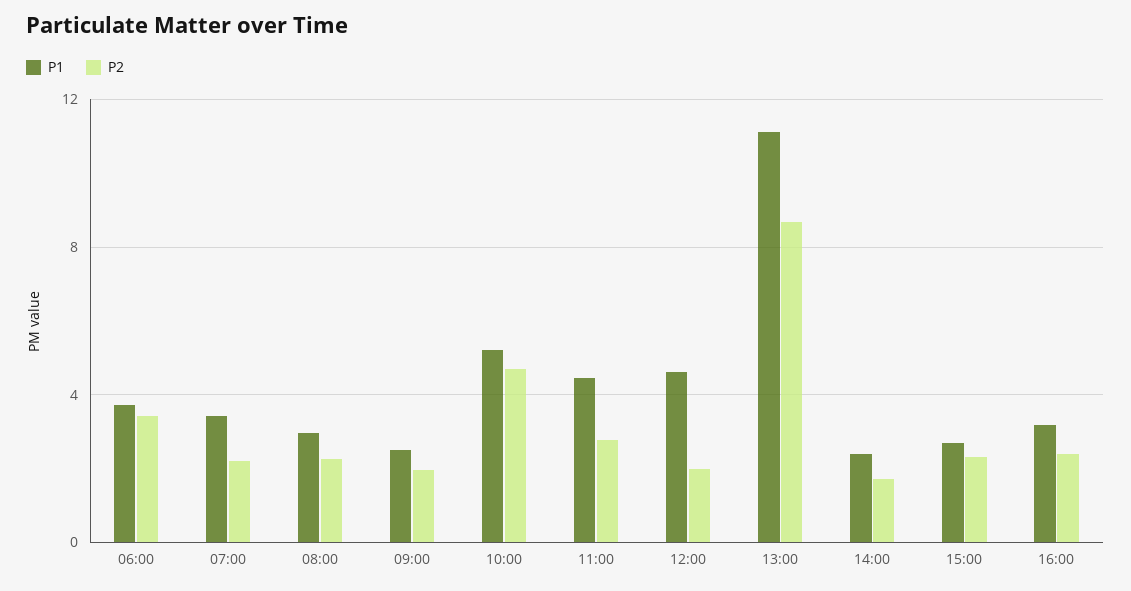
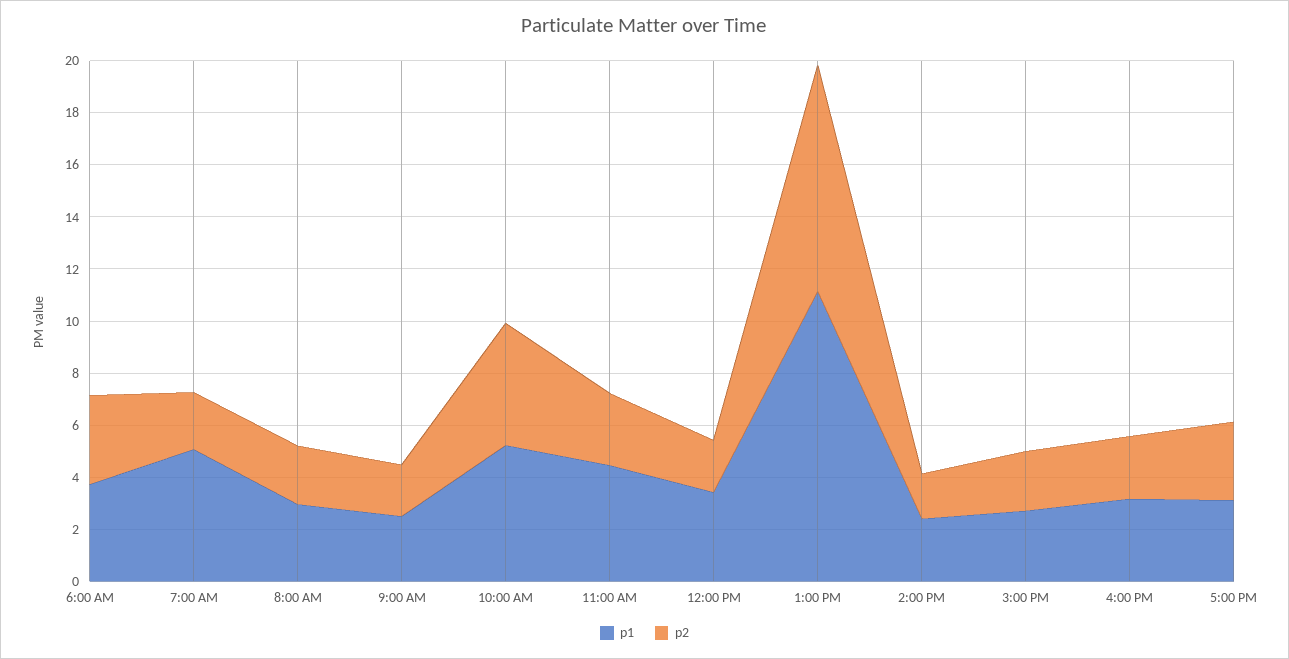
P1, 07:00: 3.5 -> 5
P1, 12:00: 4.5 -> 3.5
P1, 5:00 PM: none -> 3
P2, 5:00 PM: none -> 3

